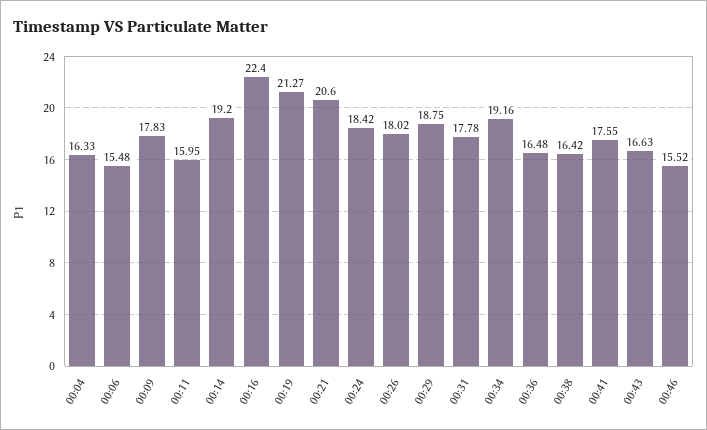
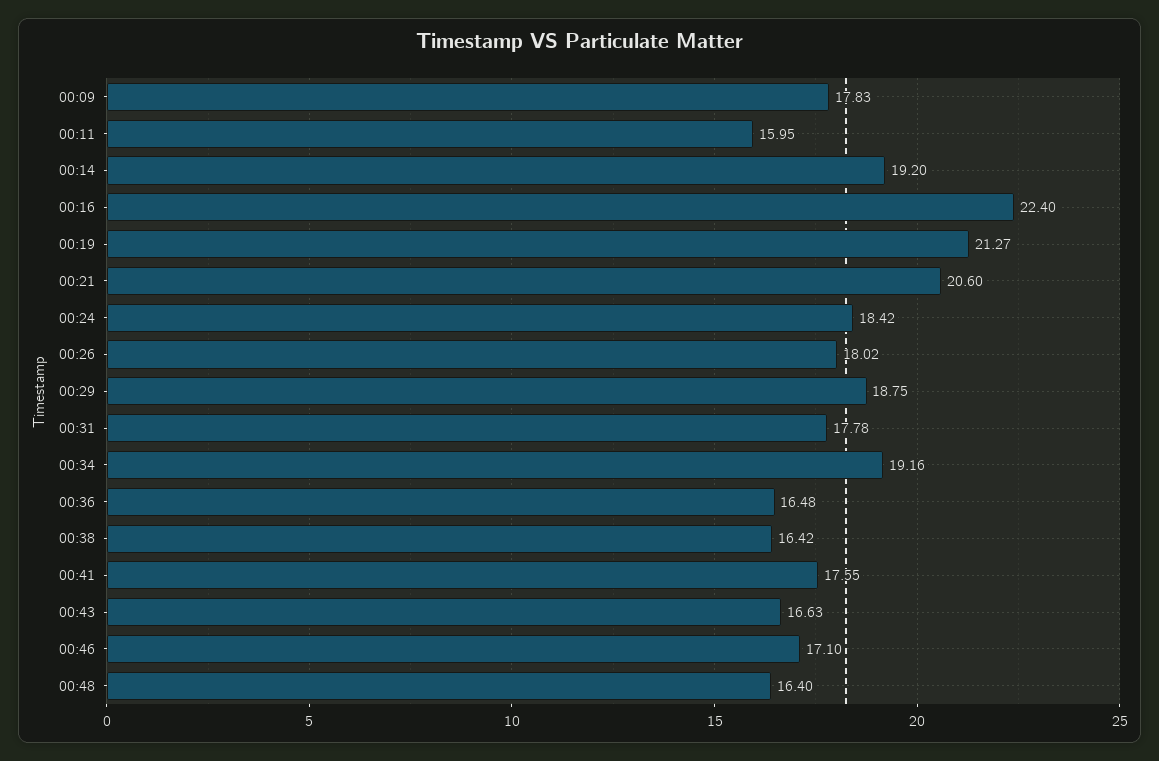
00:04: 16.33 -> none
00:06: 15.48 -> none
00:46: 15.52 -> 17.1
00:48: none -> 16.4

